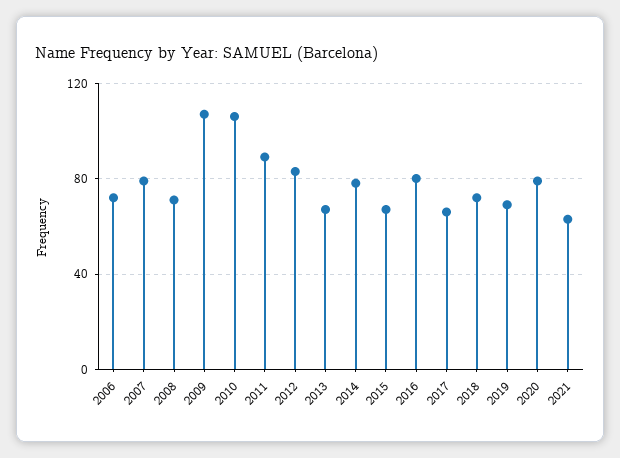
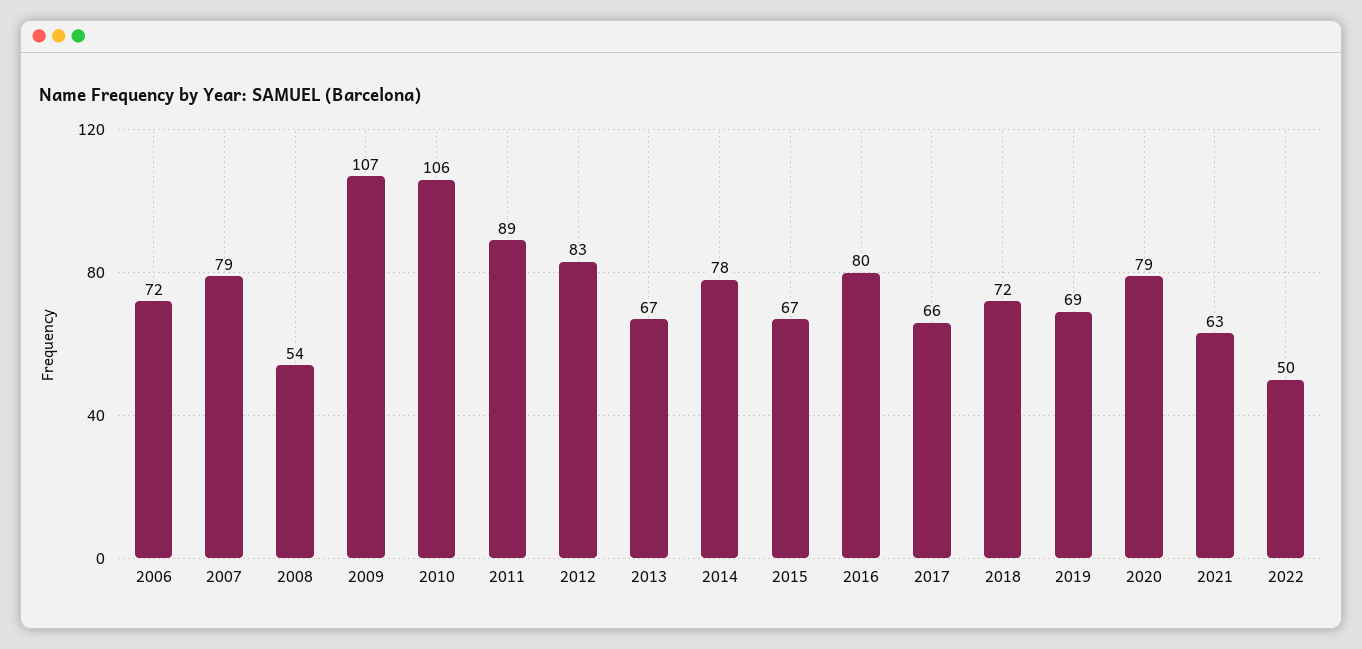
2008: 70 -> 54
2022: none -> 50

